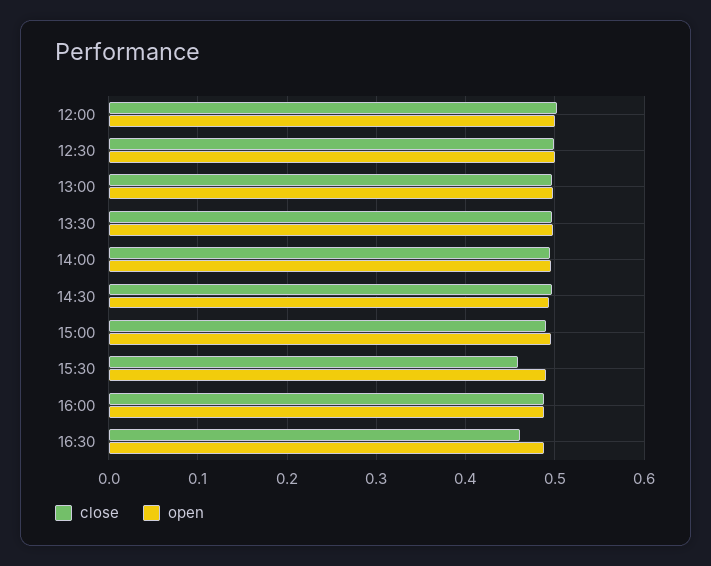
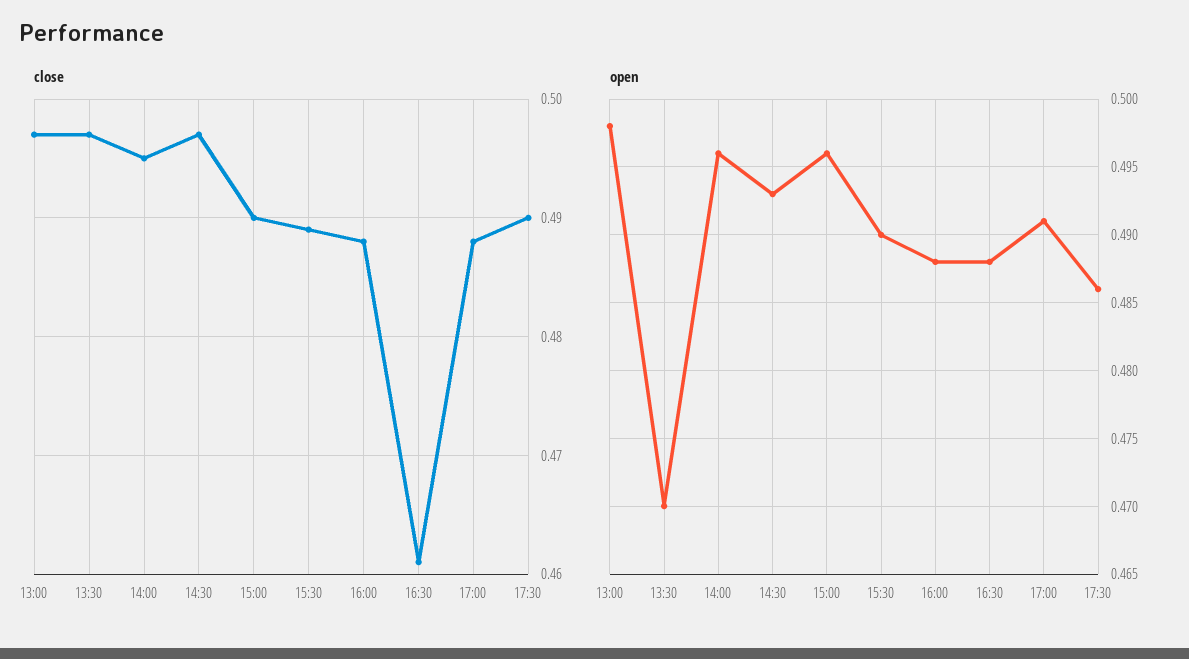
close, 12:00: 0.5 -> none
open, 12:00: 0.5 -> none
close, 12:30: 0.5 -> none
open, 12:30: 0.5 -> none
open, 13:30: 0.5 -> 0.47
close, 15:30: 0.46 -> 0.489
close, 17:00: none -> 0.488
close, 17:30: none -> 0.49
open, 17:00: none -> 0.491
open, 17:30: none -> 0.486

